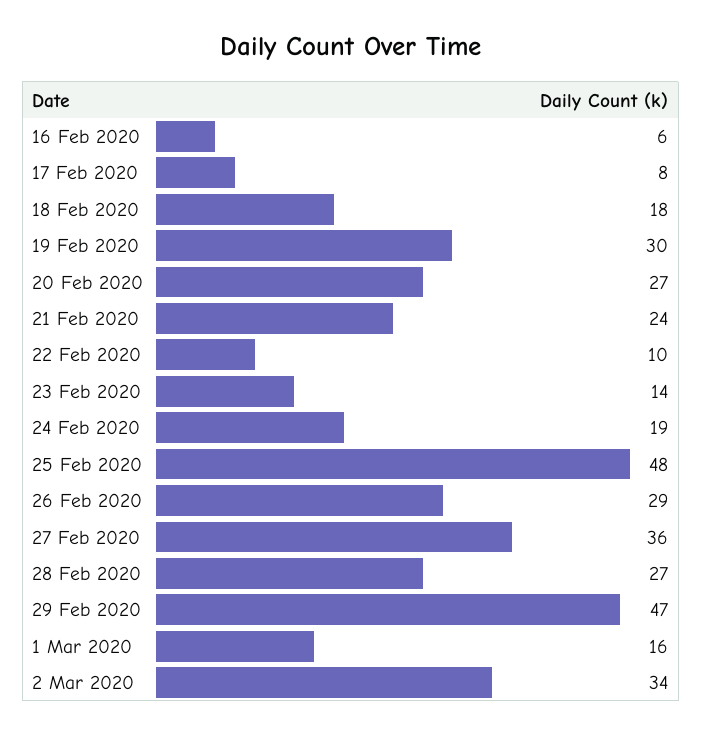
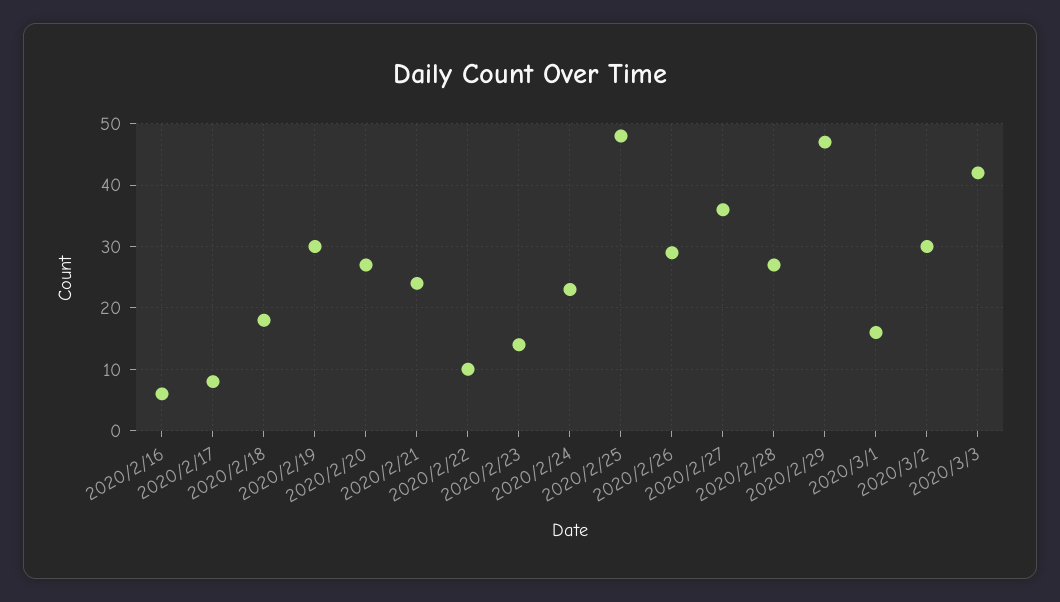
24 Feb 2020: 19 -> 23
2 Mar 2020: 34 -> 30
2020/3/3: none -> 42

